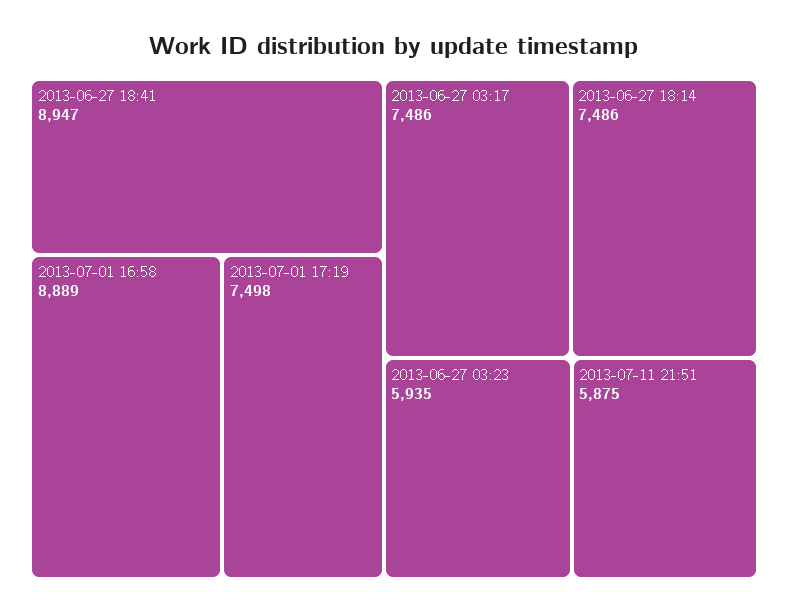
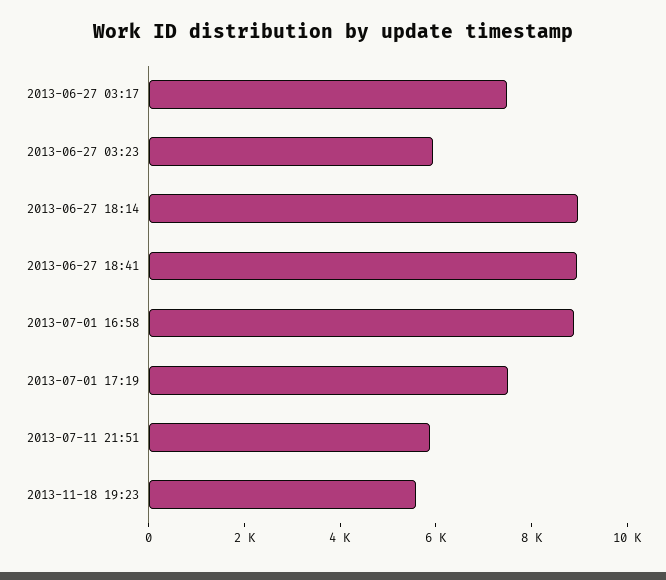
2013-06-27 18:14: 7486 -> 9000
2013-11-18 19:23: none -> 5500

